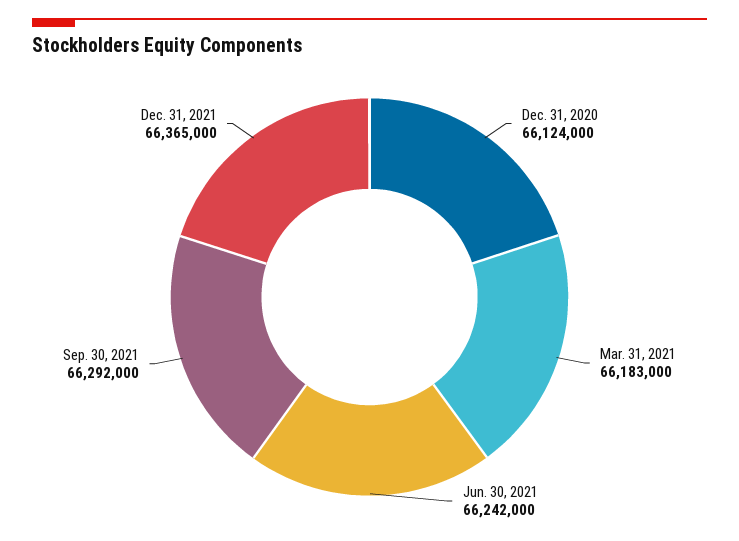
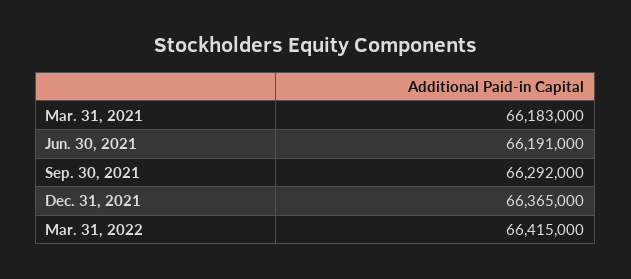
Dec. 31, 2020: 66124000 -> none
Jun. 30, 2021: 66242000 -> 66191000
Mar. 31, 2022: none -> 66415000

